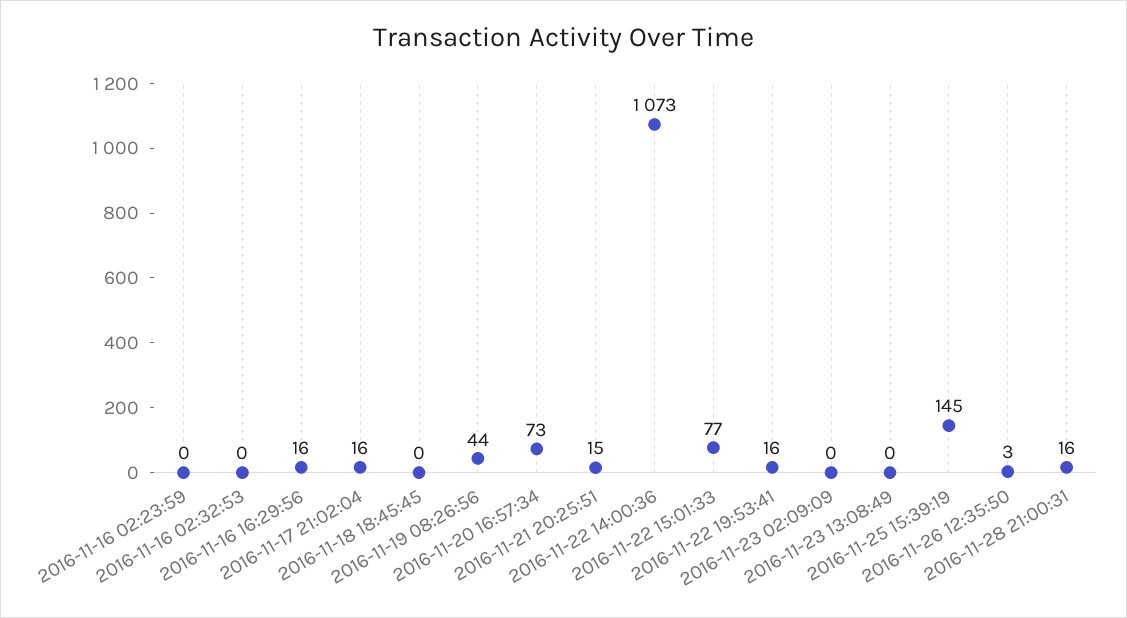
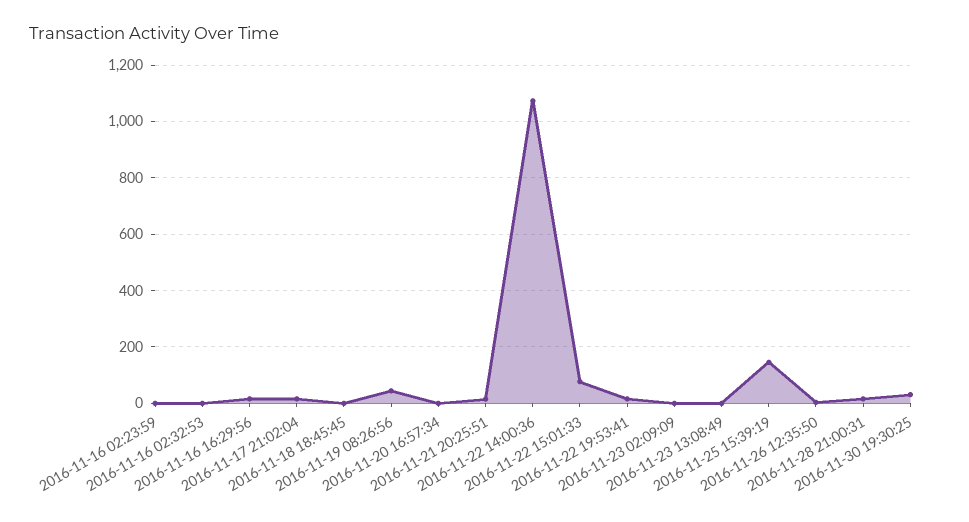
2016-11-20 16:57:34: 73 -> 0
2016-11-30 19:30:25: none -> 25

